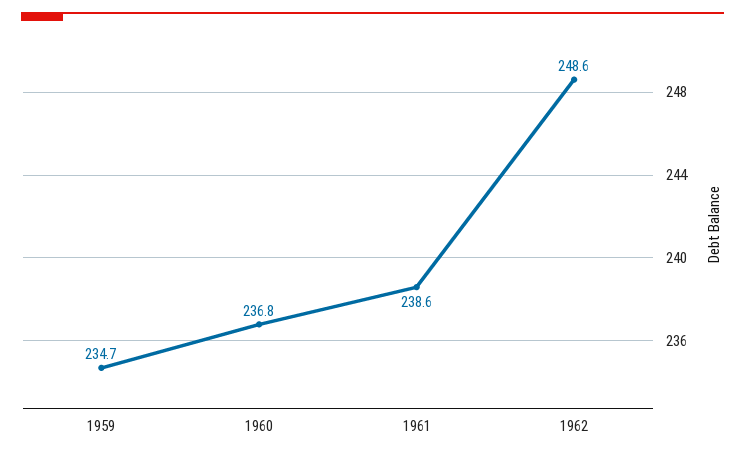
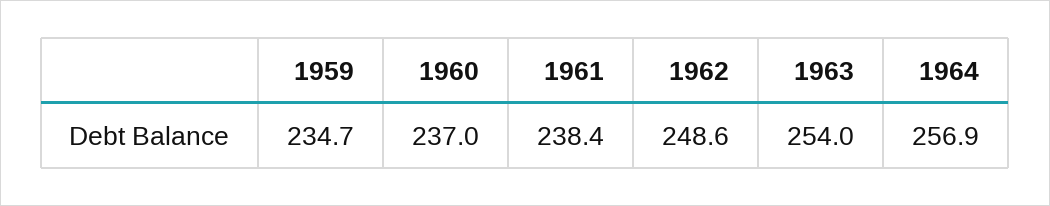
1960: 236.8 -> 237
1961: 238.6 -> 238.4
1963: none -> 254
1964: none -> 256.9

